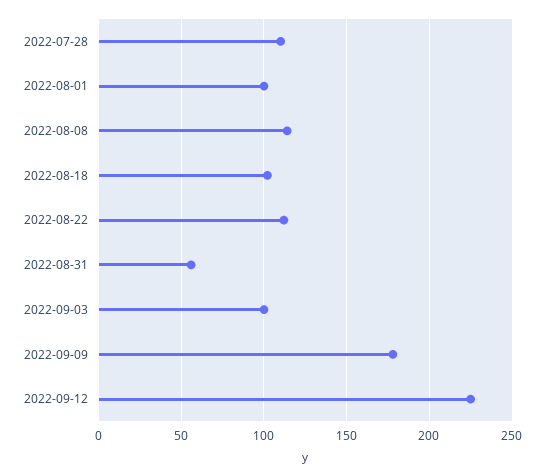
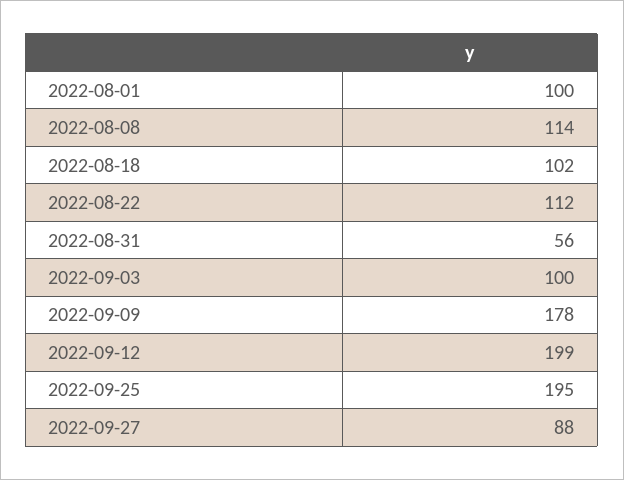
2022-07-28: 110 -> none
2022-09-12: 225 -> 199
2022-09-25: none -> 195
2022-09-27: none -> 88

